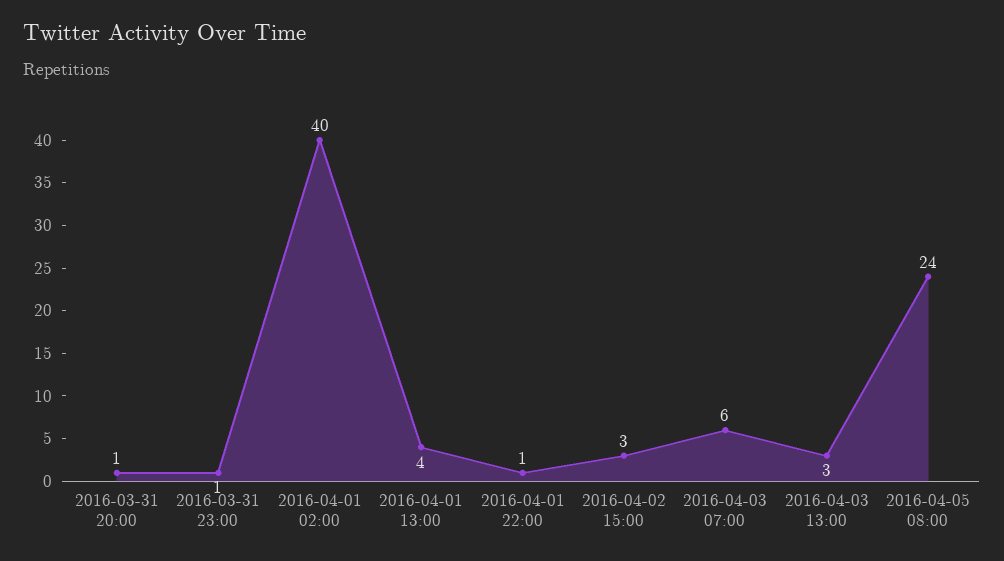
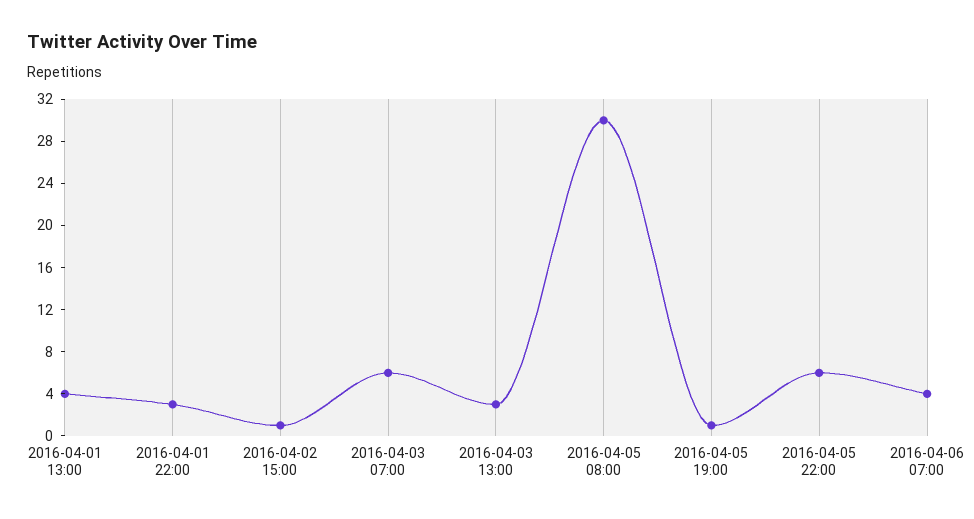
2016-03-31 20:00: 1 -> none
2016-03-31 23:00: 1 -> none
2016-04-01 02:00: 40 -> none
2016-04-01 22:00: 1 -> 3
2016-04-02 15:00: 3 -> 1
2016-04-05 08:00: 24 -> 30
2016-04-05 19:00: none -> 1
2016-04-05 22:00: none -> 6
2016-04-06 07:00: none -> 4

